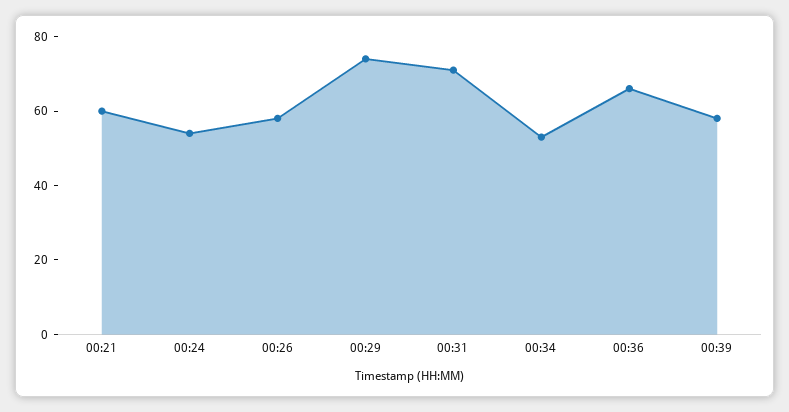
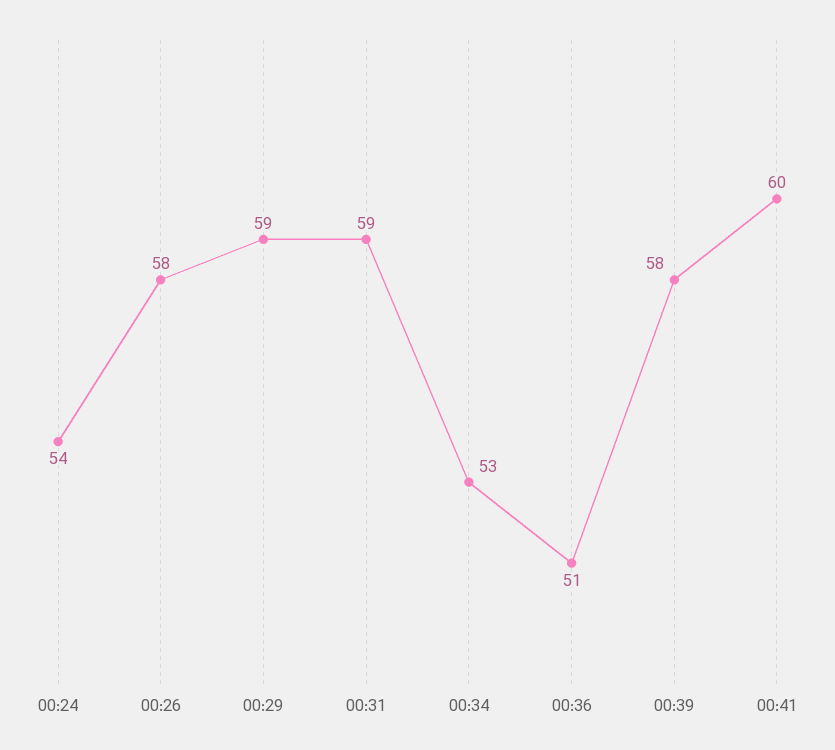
00:21: 60 -> none
00:29: 75 -> 59
00:31: 70 -> 59
00:36: 65 -> 51
00:41: none -> 60

